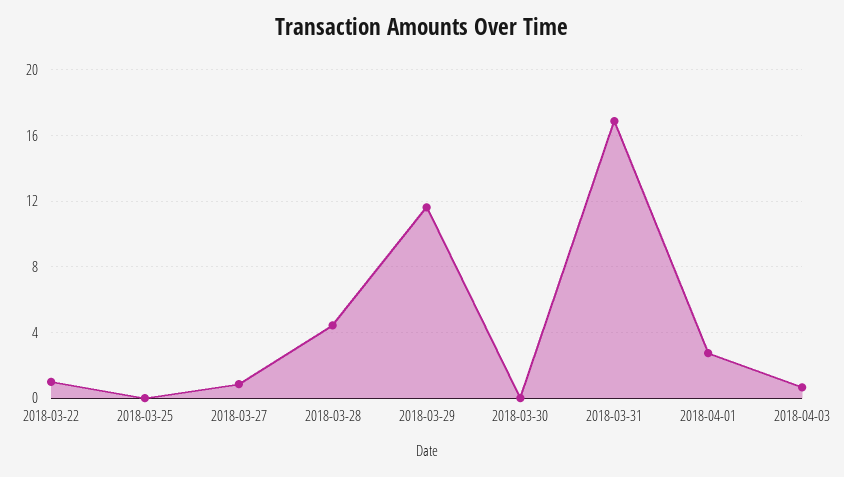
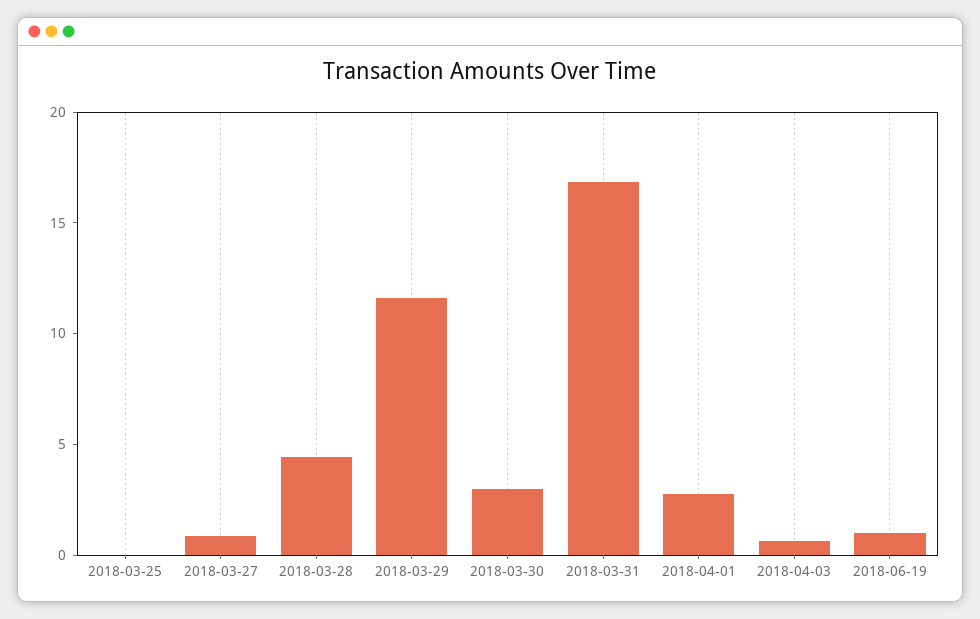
2018-03-22: 1 -> none
2018-03-30: 0 -> 3
2018-06-19: none -> 1

